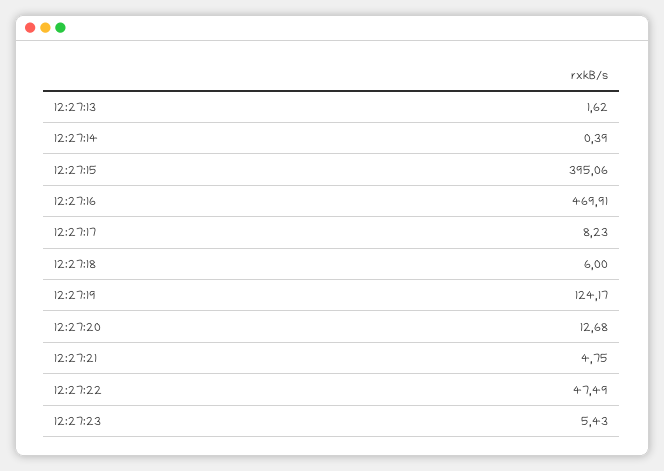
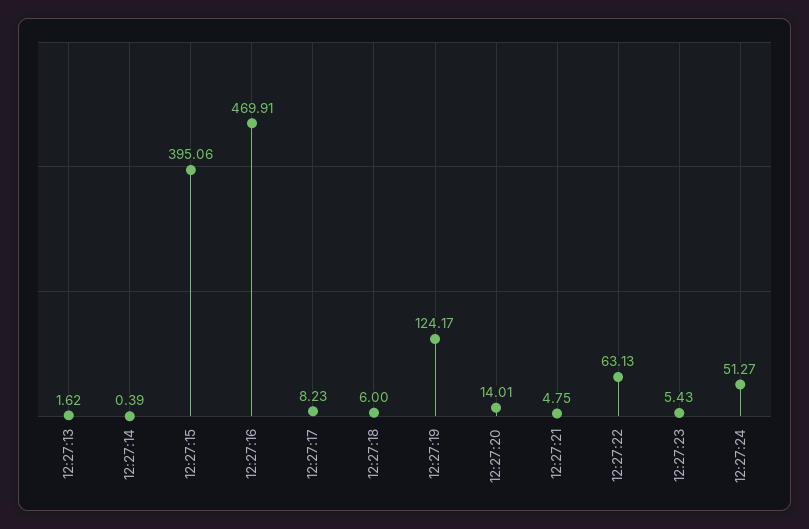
12:27:20: 12.68 -> 14.01
12:27:22: 47.49 -> 63.13
12:27:24: none -> 51.27

